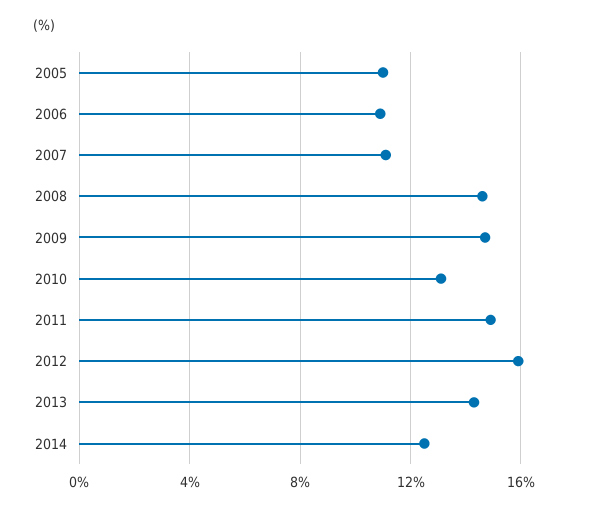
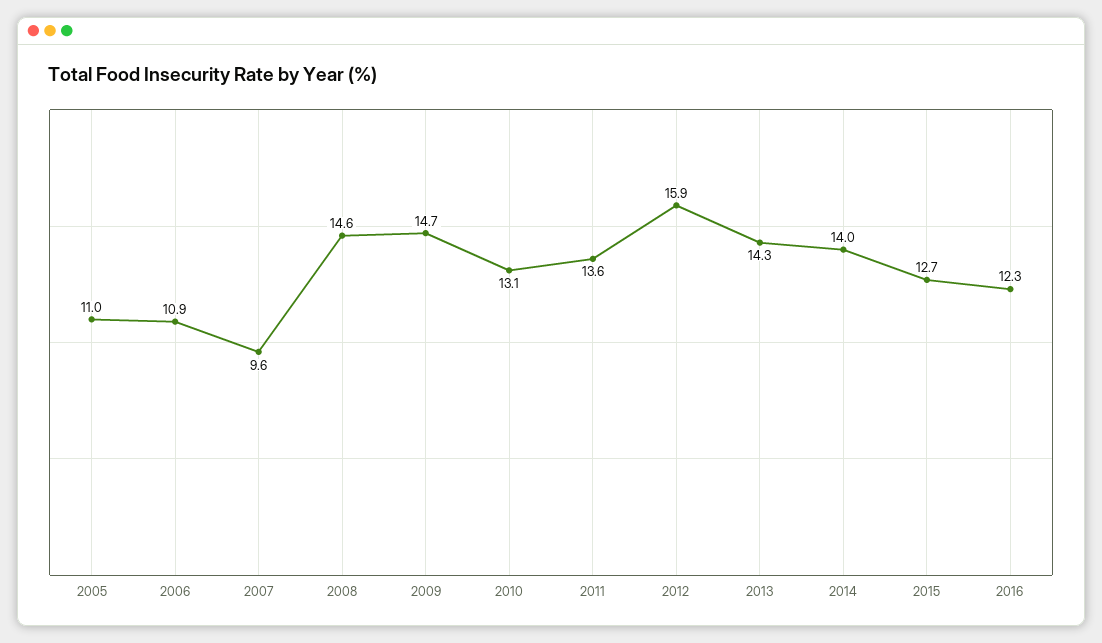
2007: 11 -> 9.6
2011: 15 -> 13.6
2014: 12.5 -> 14
2015: none -> 12.7
2016: none -> 12.3

